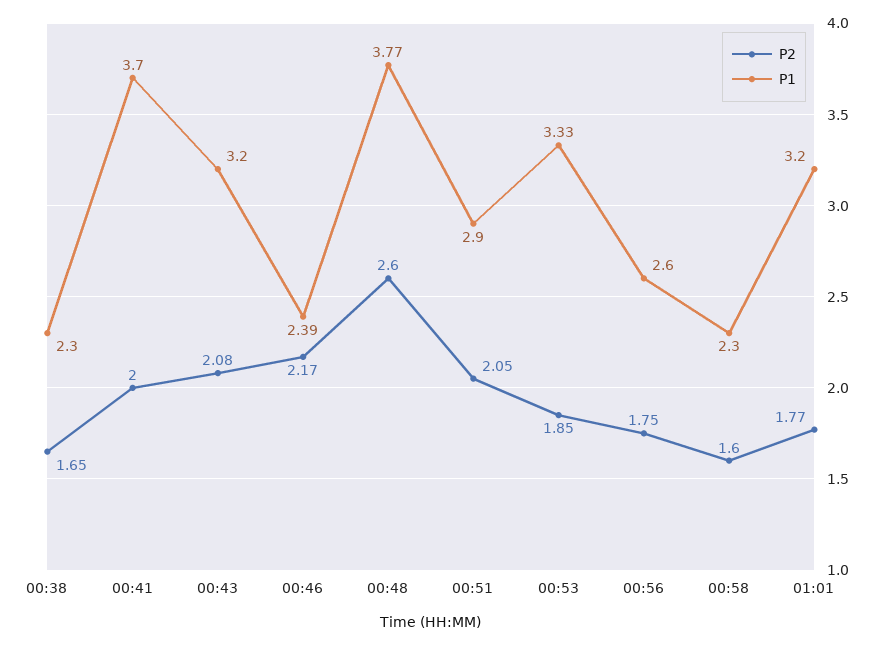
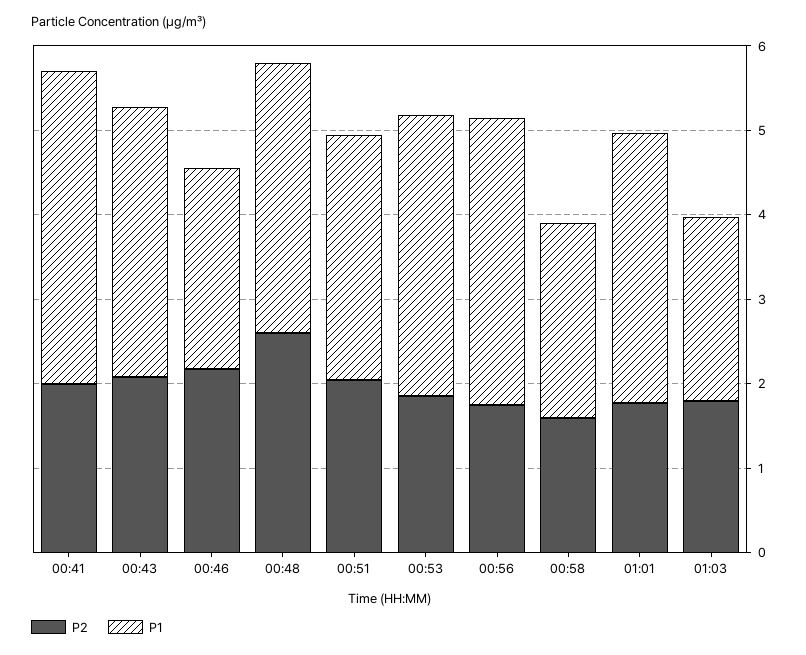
P2, 00:38: 1.65 -> none
P1, 00:38: 2.3 -> none
P1, 00:48: 3.77 -> 3.2
P1, 00:56: 2.6 -> 3.4
P2, 01:03: none -> 1.8
P1, 01:03: none -> 2.2

